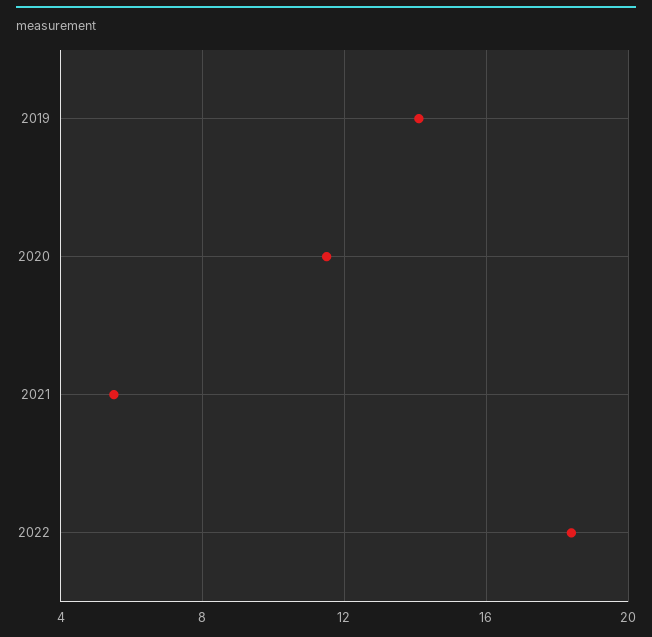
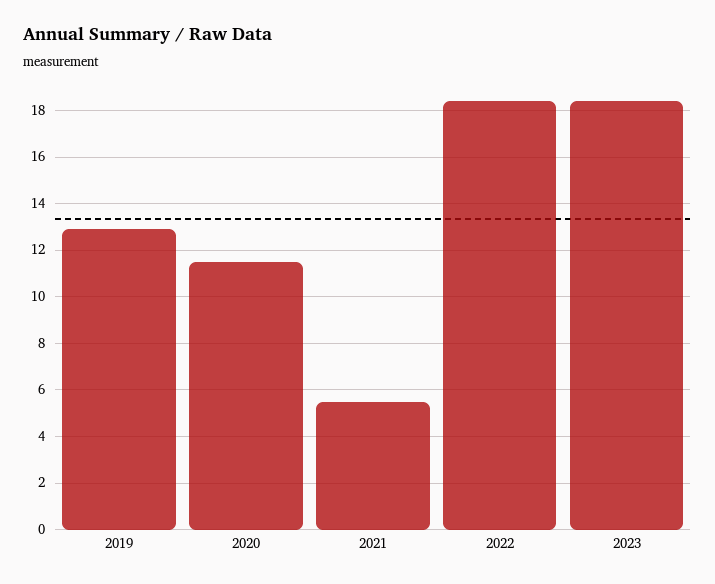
2019: 14 -> 13
2023: none -> 18.5

